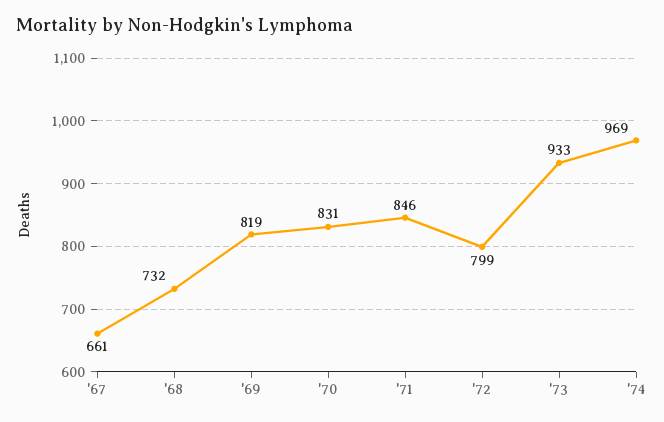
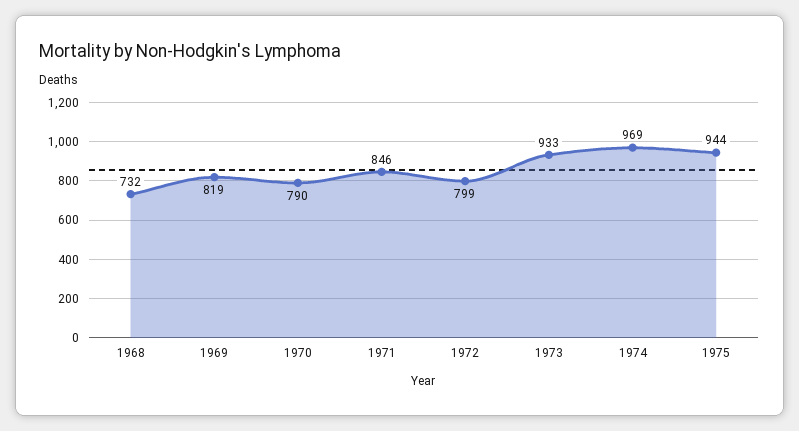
'67: 661 -> none
'70: 831 -> 790
1975: none -> 944

